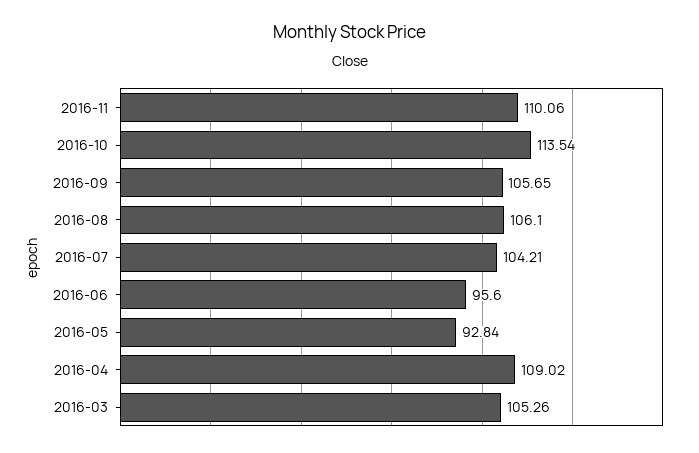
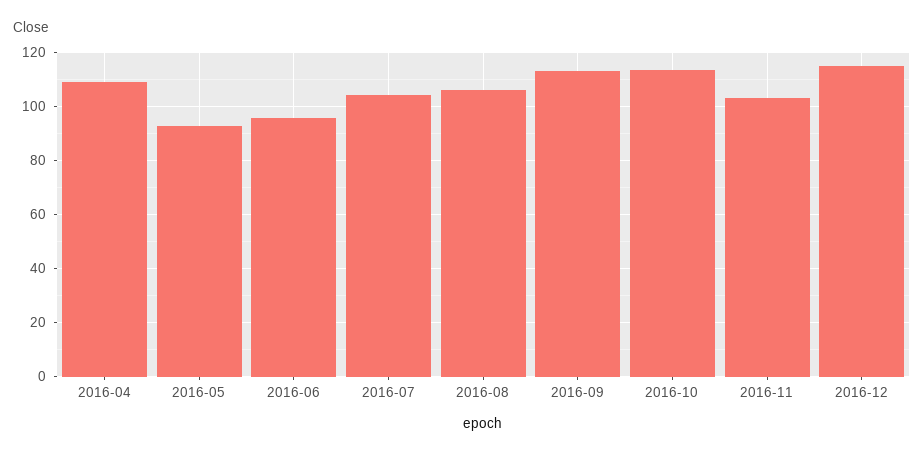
2016-11: 110.06 -> 102.5
2016-09: 105.65 -> 112.5
2016-03: 105.26 -> none
2016-12: none -> 115

